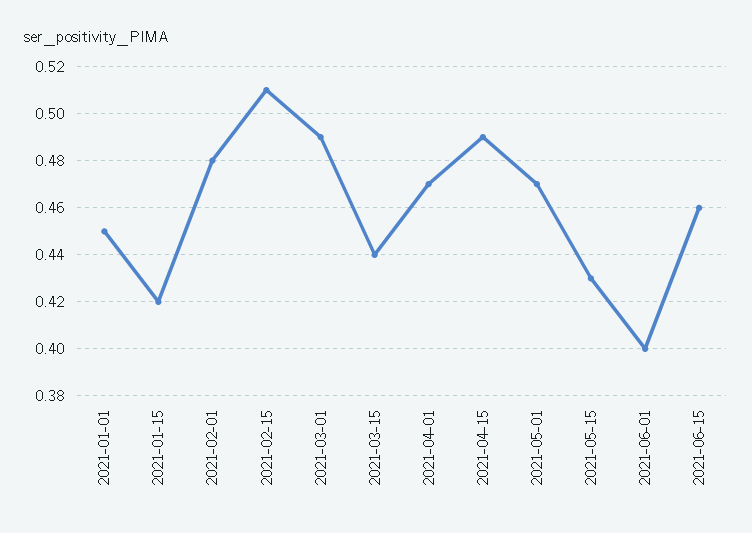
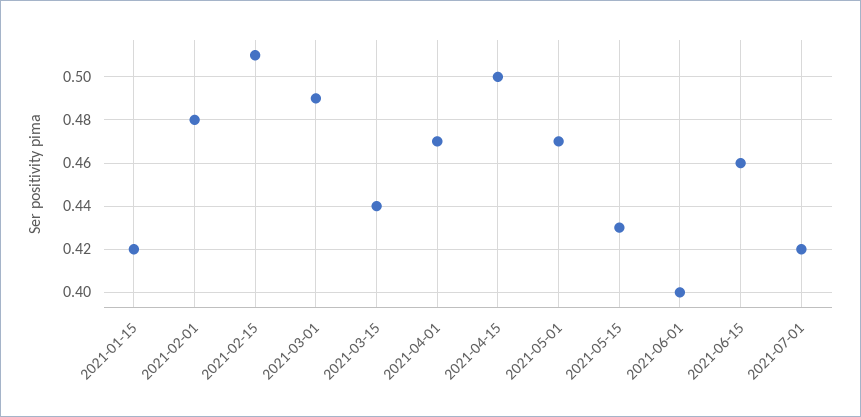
2021-01-01: 0.45 -> none
2021-04-15: 0.49 -> 0.5
2021-07-01: none -> 0.42

